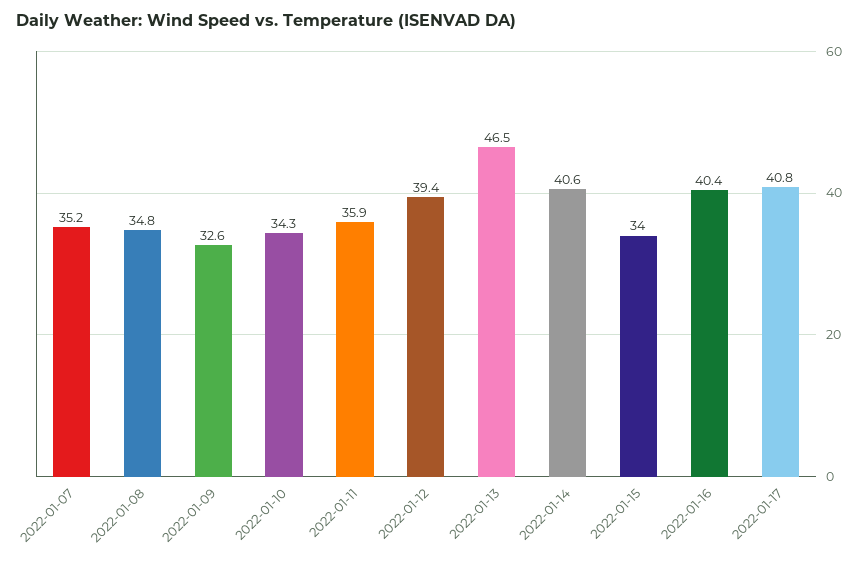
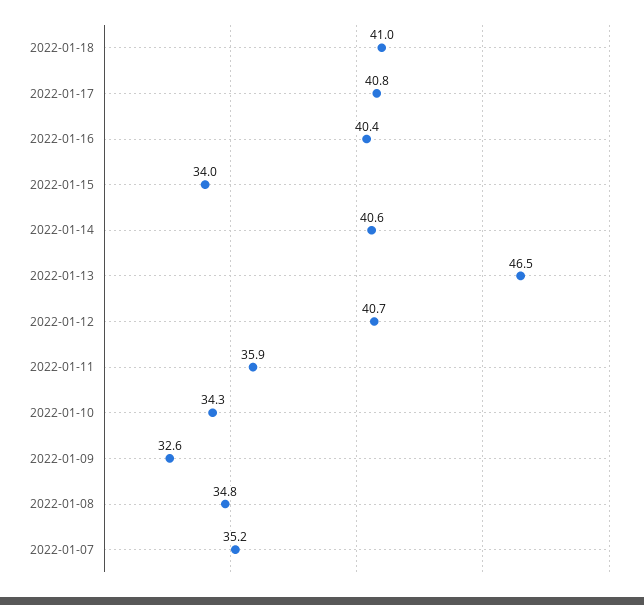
2022-01-12: 39.4 -> 40.7
2022-01-18: none -> 41

